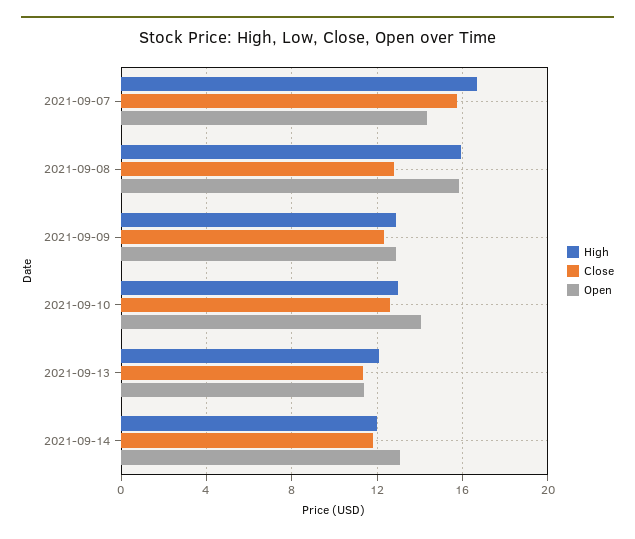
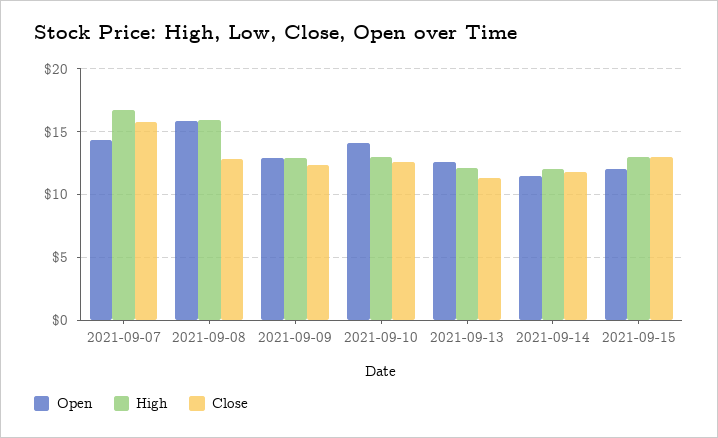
Open, 2021-09-13: 11.5 -> 12.5
Open, 2021-09-14: 13 -> 11.5
Open, 2021-09-15: none -> 12
High, 2021-09-15: none -> 13
Close, 2021-09-15: none -> 13

